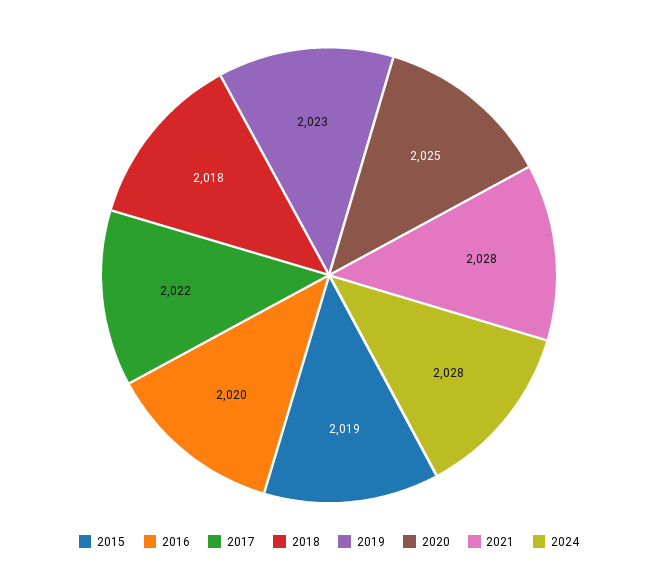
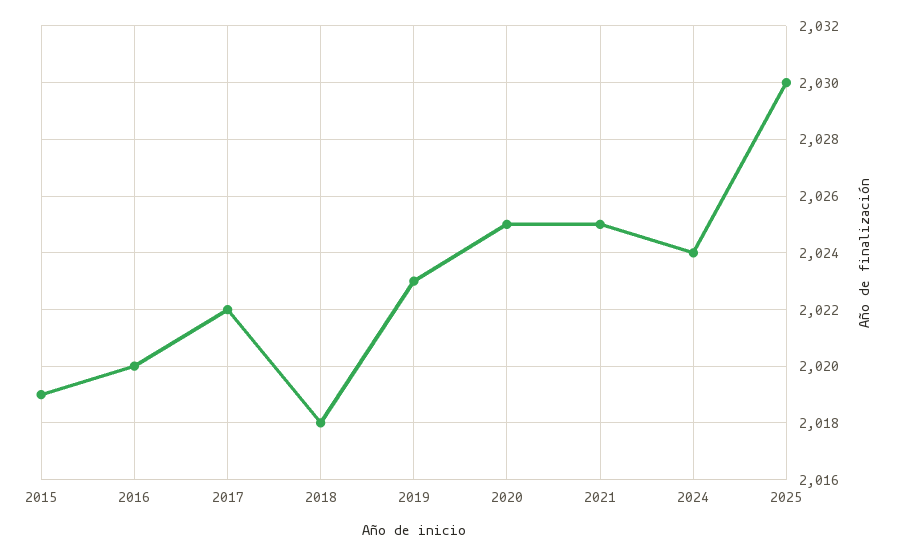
2021: 2028 -> 2025
2024: 2028 -> 2024
2025: none -> 2030

